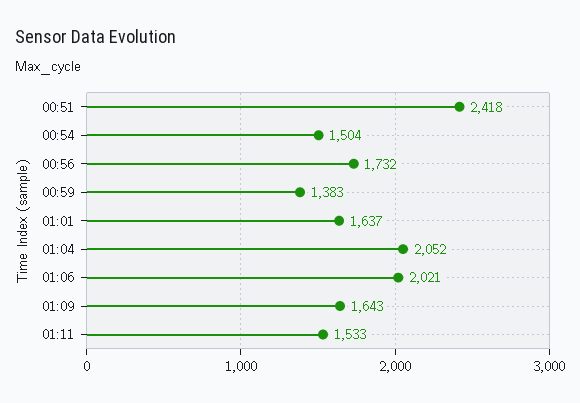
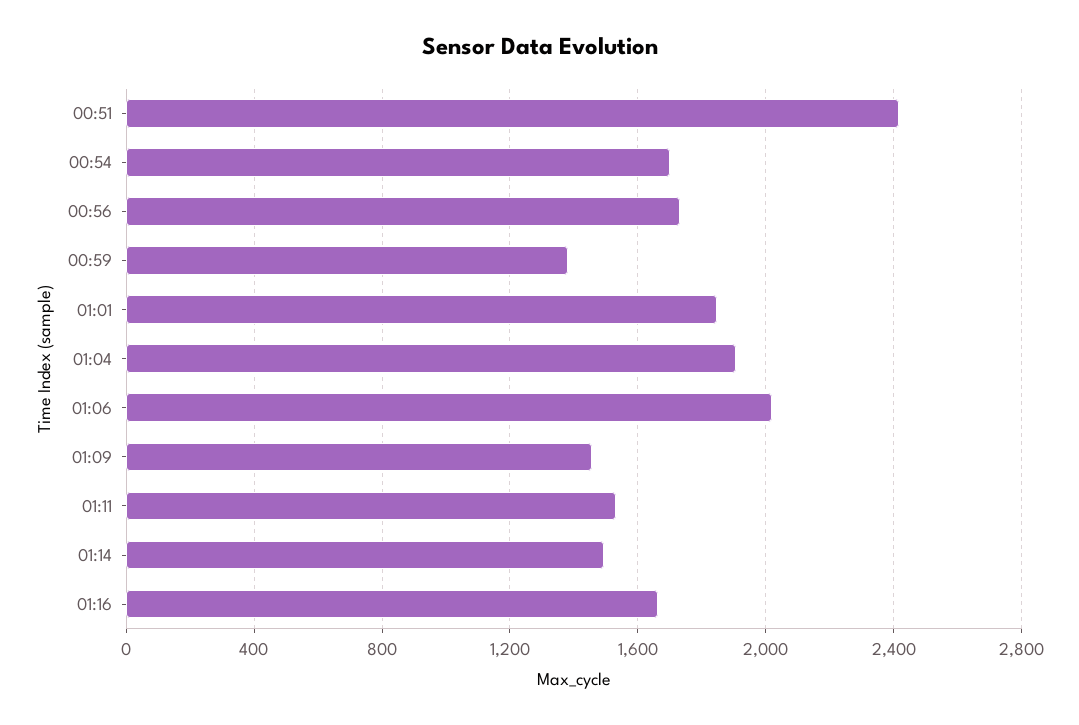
00:54: 1504 -> 1700
01:01: 1637 -> 1850
01:04: 2052 -> 1900
01:09: 1643 -> 1450
01:14: none -> 1500
01:16: none -> 1650

